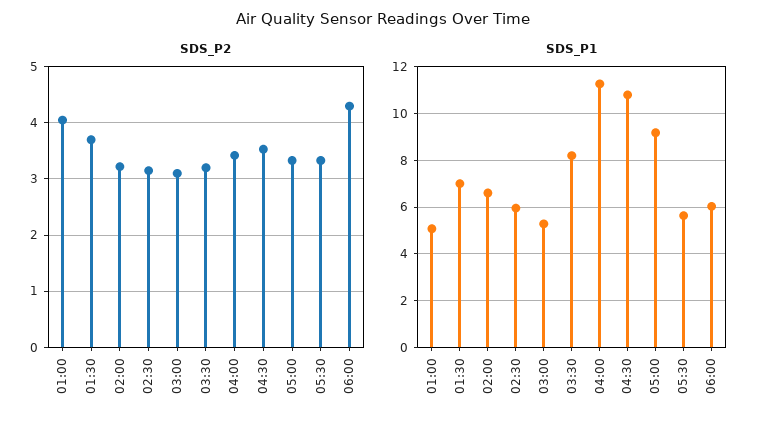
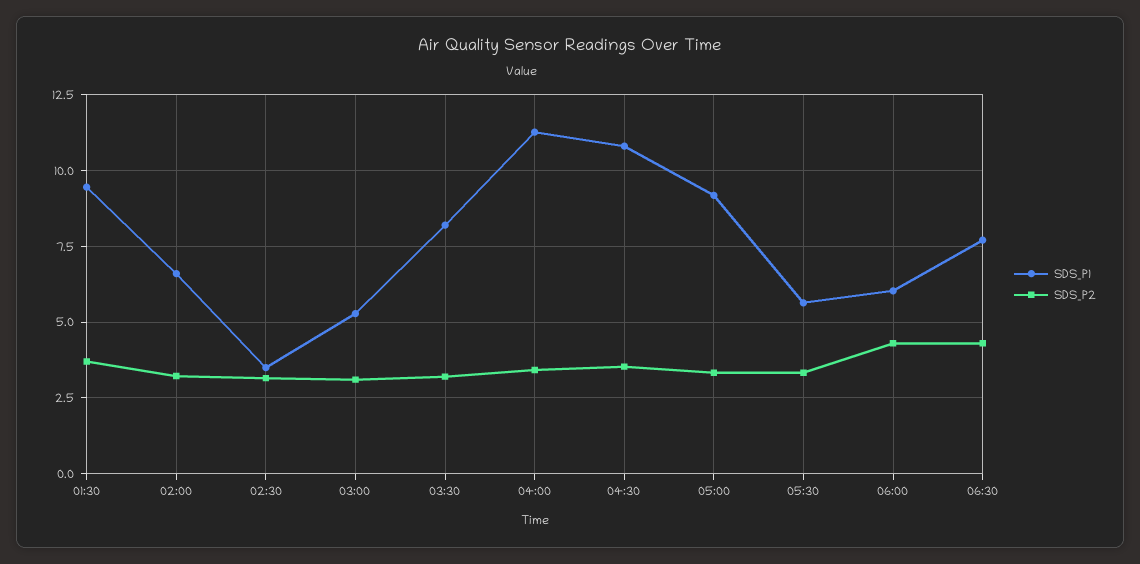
SDS_P2, 01:00: 4 -> none
SDS_P1, 01:00: 5 -> none
SDS_P1, 01:30: 7 -> 9.5
SDS_P1, 02:30: 6 -> 3.5
SDS_P1, 06:30: none -> 7.75
SDS_P2, 06:30: none -> 4.25

